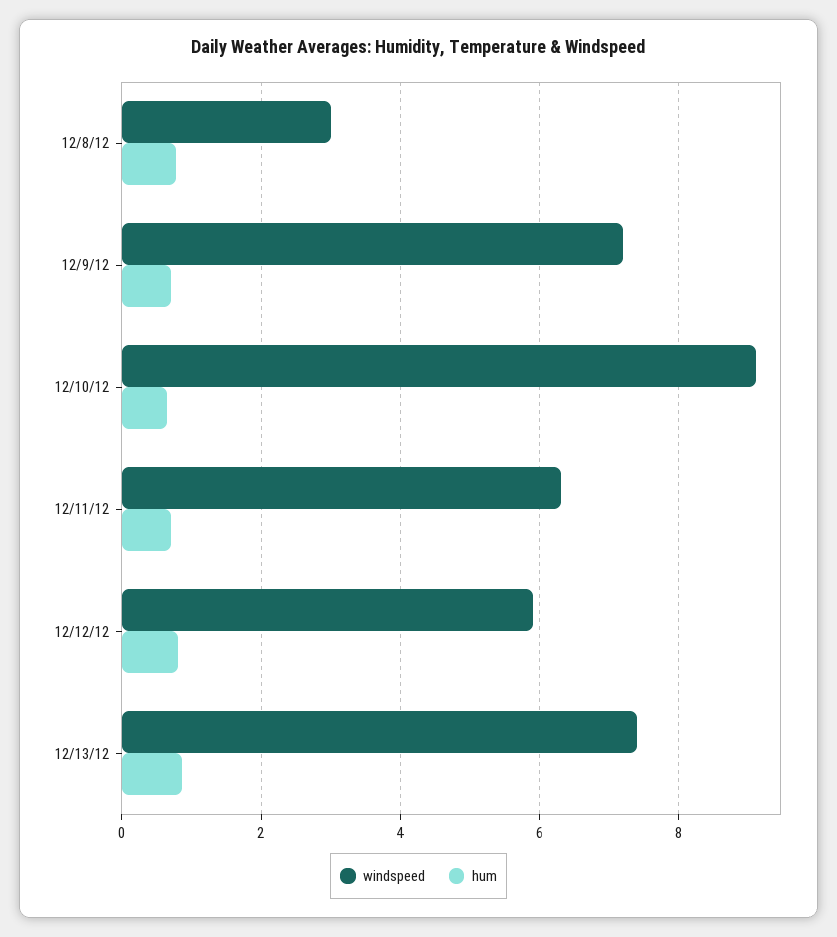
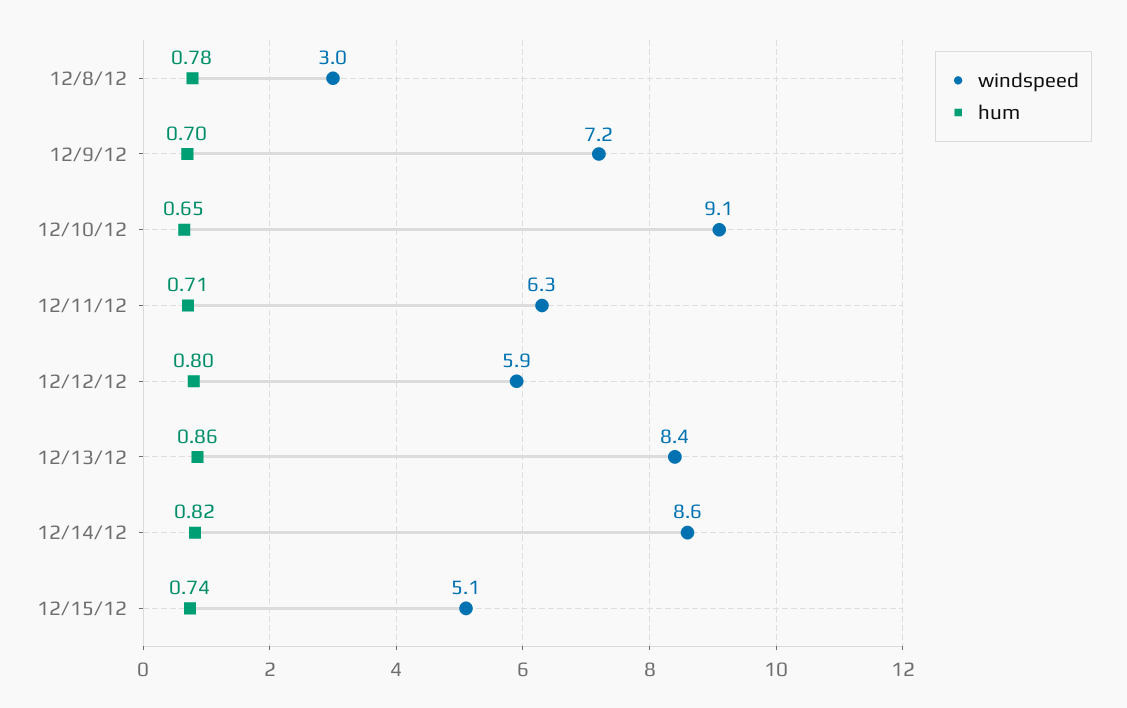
windspeed, 12/13/12: 7.4 -> 8.4
windspeed, 12/14/12: none -> 8.6
hum, 12/14/12: none -> 0.82
windspeed, 12/15/12: none -> 5.1
hum, 12/15/12: none -> 0.74

